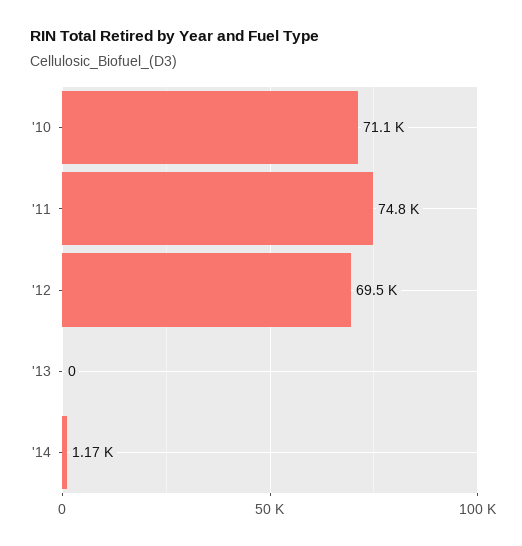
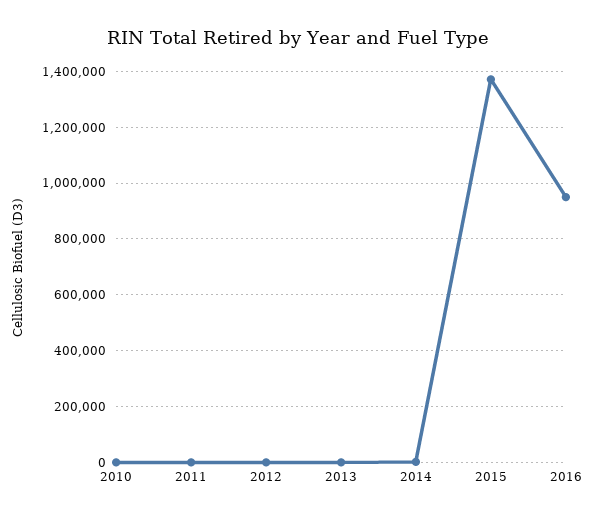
'10: 71100 -> 0
'11: 74800 -> 0
'12: 69500 -> 0
2015: none -> 1375000
2016: none -> 950000

